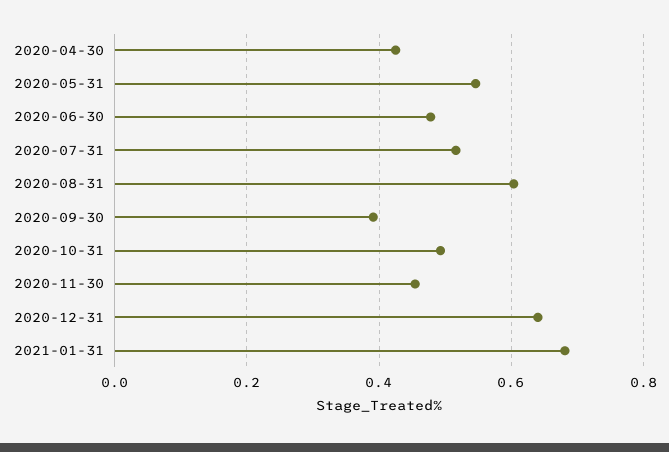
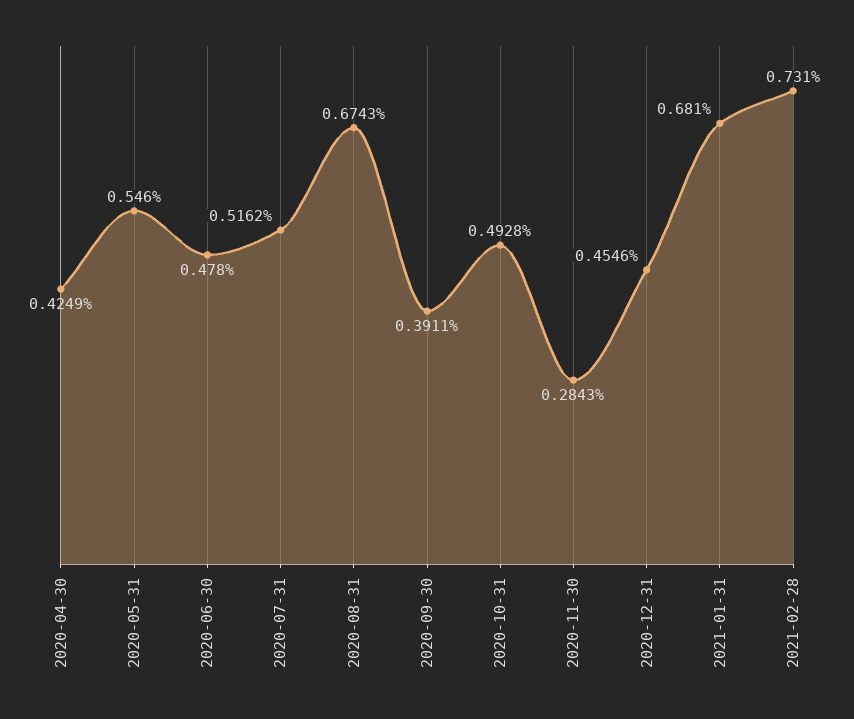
2020-08-31: 0.6 -> 0.6743
2020-11-30: 0.46 -> 0.2843
2020-12-31: 0.64 -> 0.4546
2021-02-28: none -> 0.731

